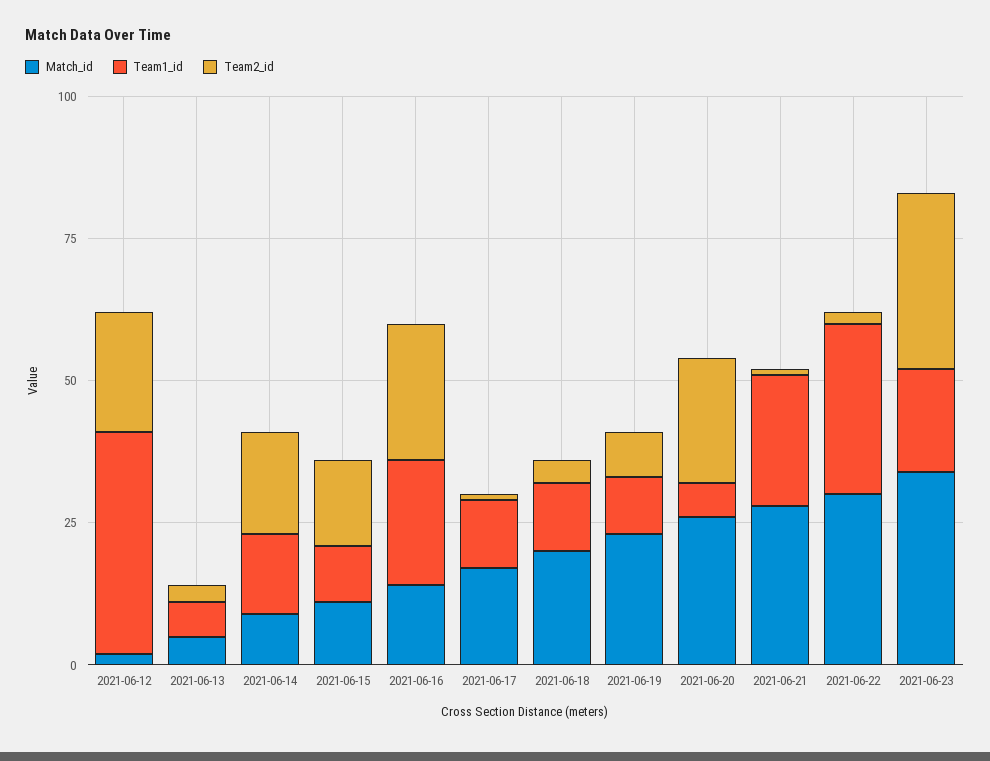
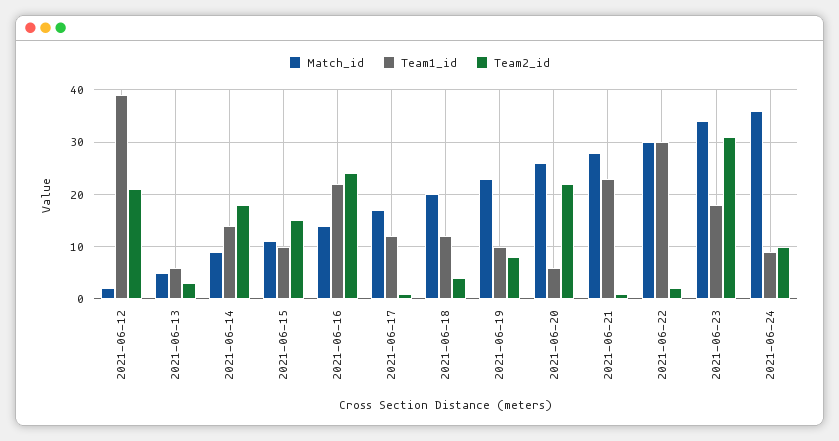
Match_id, 2021-06-24: none -> 35
Team1_id, 2021-06-24: none -> 10
Team2_id, 2021-06-24: none -> 10

